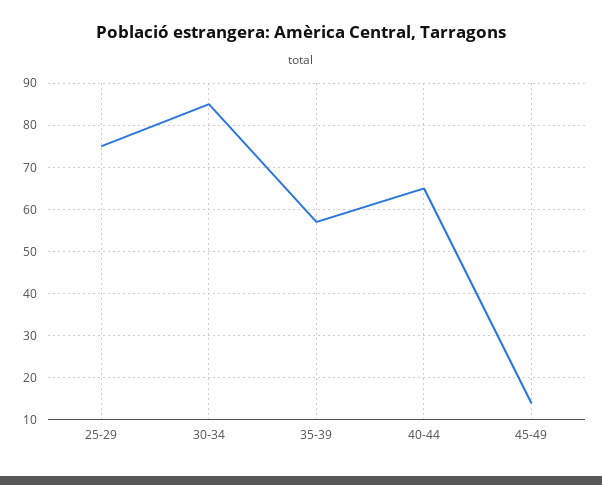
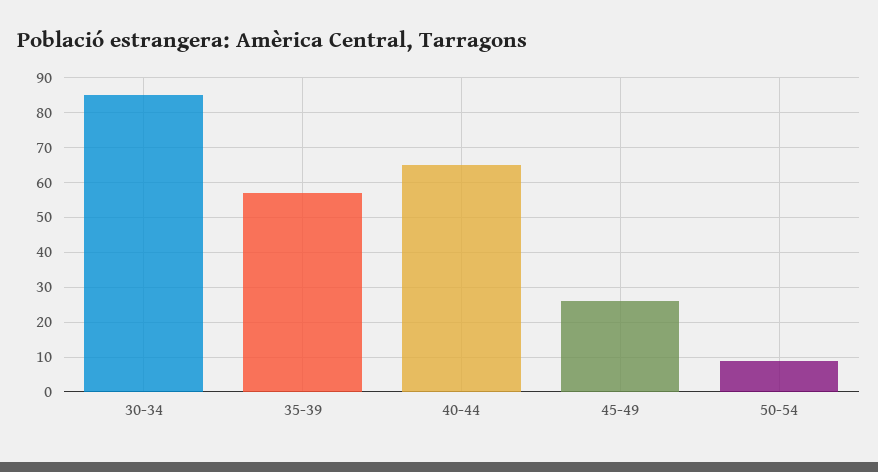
25-29: 75 -> none
45-49: 15 -> 25
50-54: none -> 10

